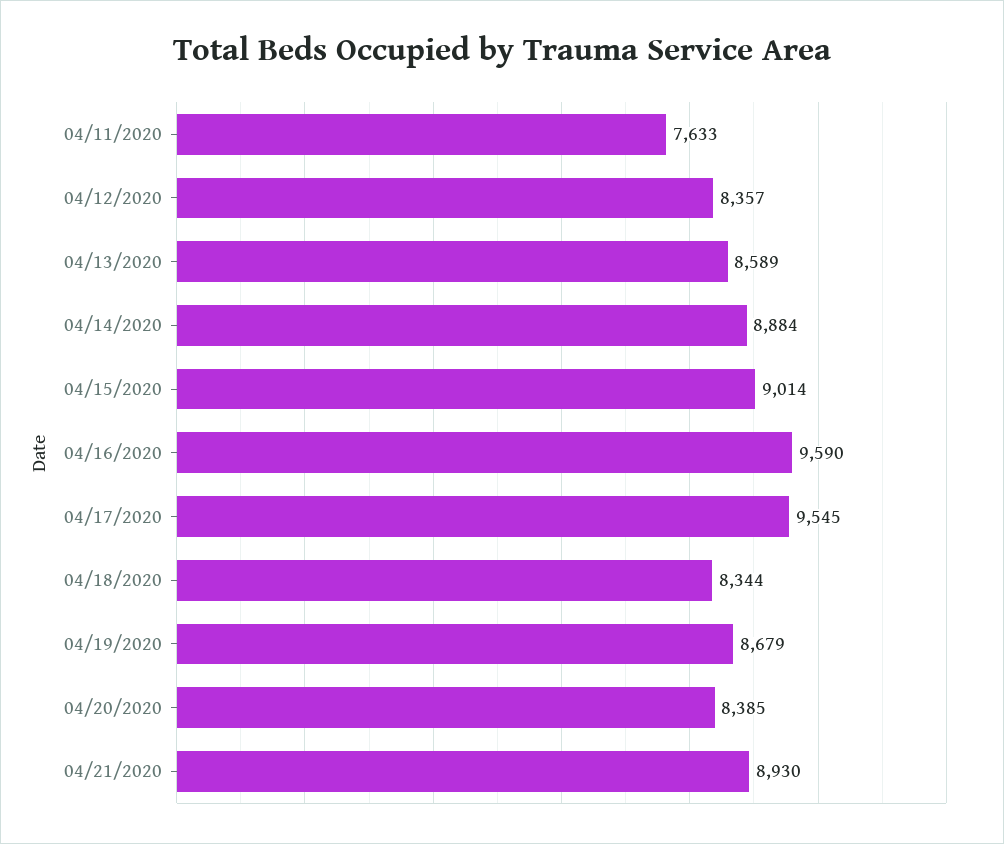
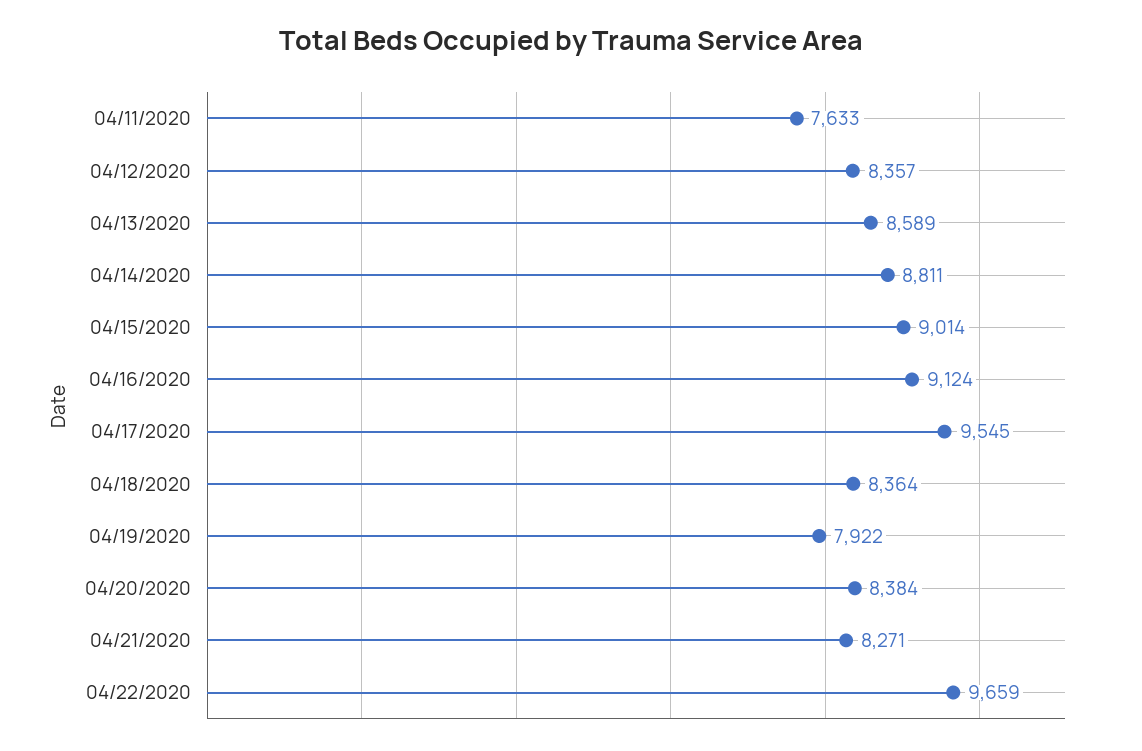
04/14/2020: 8884 -> 8811
04/16/2020: 9590 -> 9124
04/18/2020: 8344 -> 8364
04/19/2020: 8679 -> 7922
04/20/2020: 8385 -> 8384
04/21/2020: 8930 -> 8271
04/22/2020: none -> 9659

